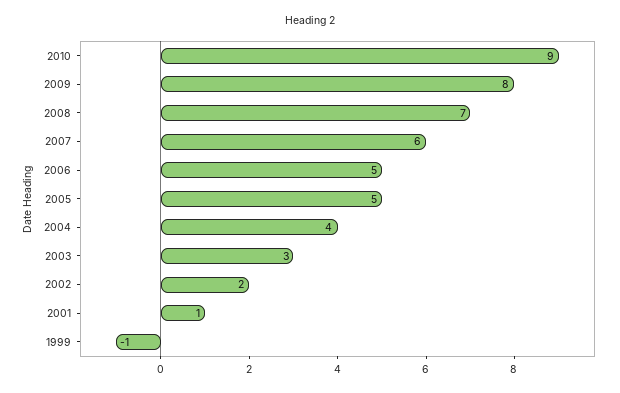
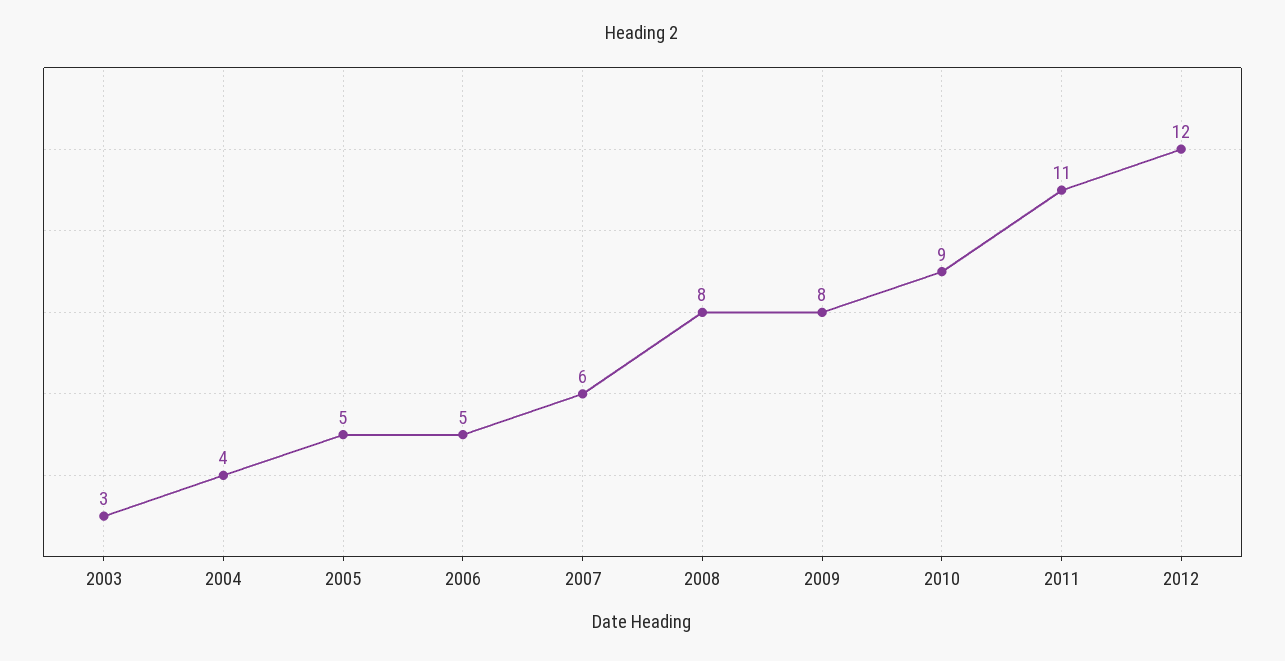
2008: 7 -> 8
2002: 2 -> none
2001: 1 -> none
1999: -1 -> none
2011: none -> 11
2012: none -> 12

